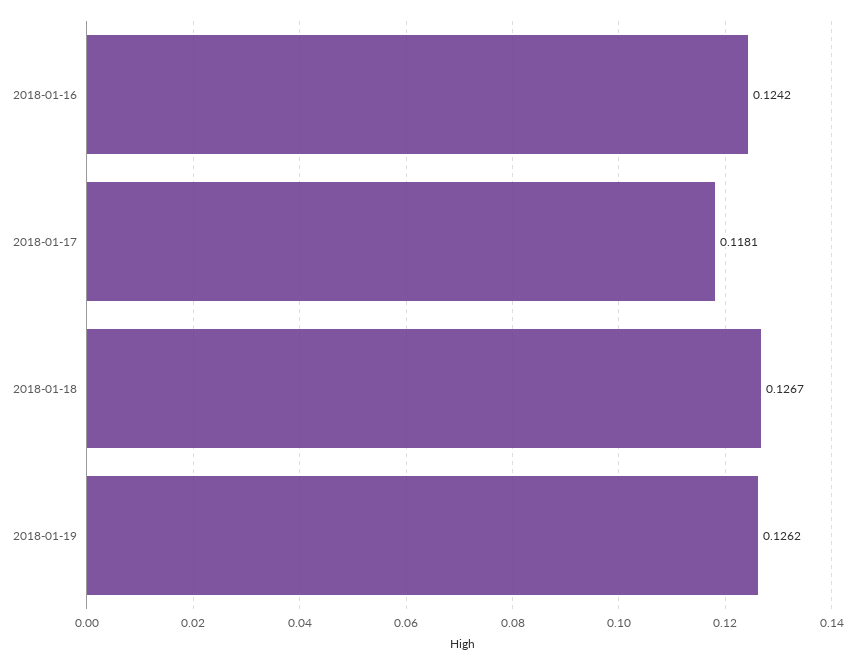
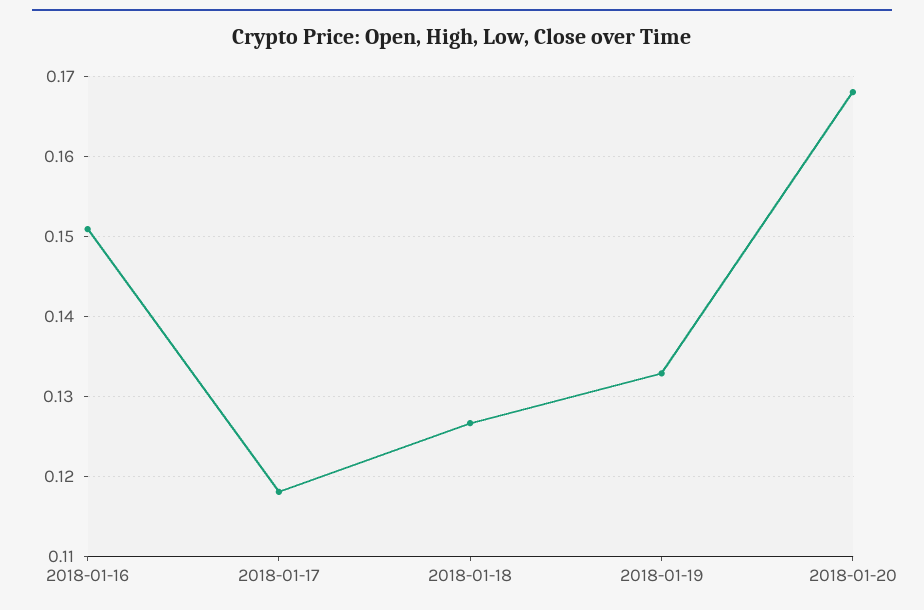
2018-01-16: 0.1242 -> 0.151
2018-01-19: 0.1262 -> 0.133
2018-01-20: none -> 0.168

